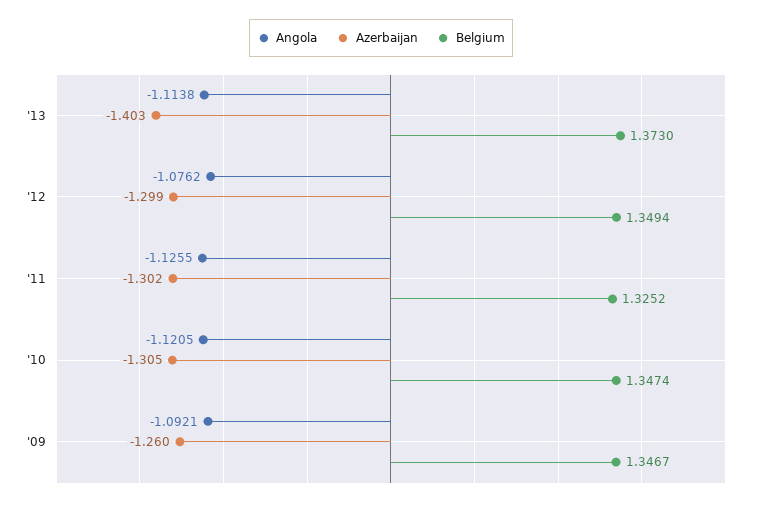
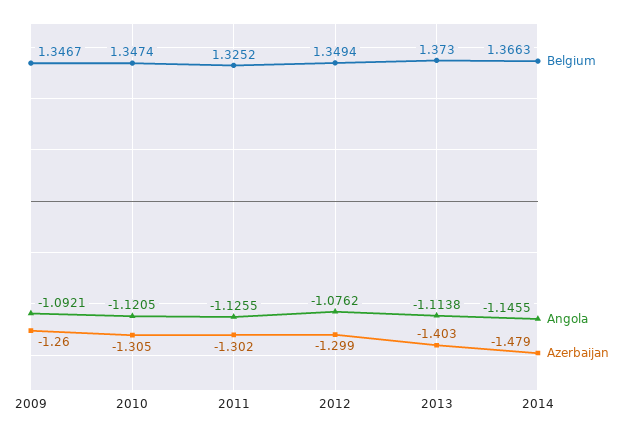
Belgium, 2014: none -> 1.3663
Angola, 2014: none -> -1.1455
Azerbaijan, 2014: none -> -1.479

